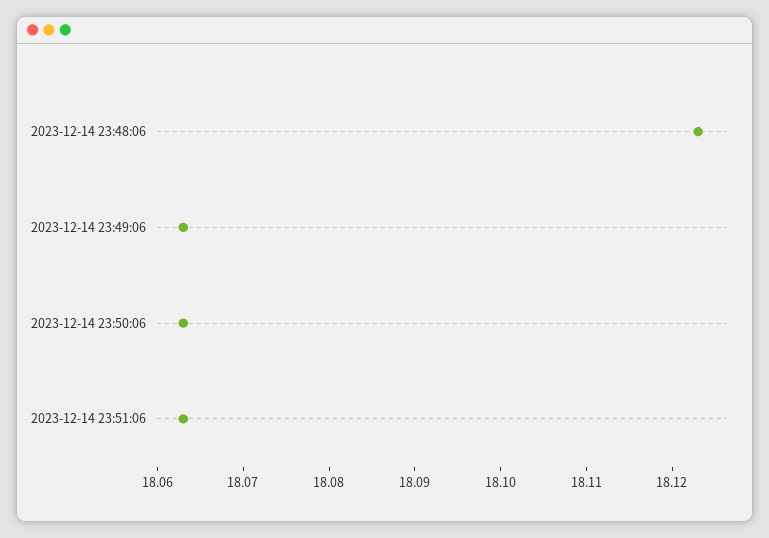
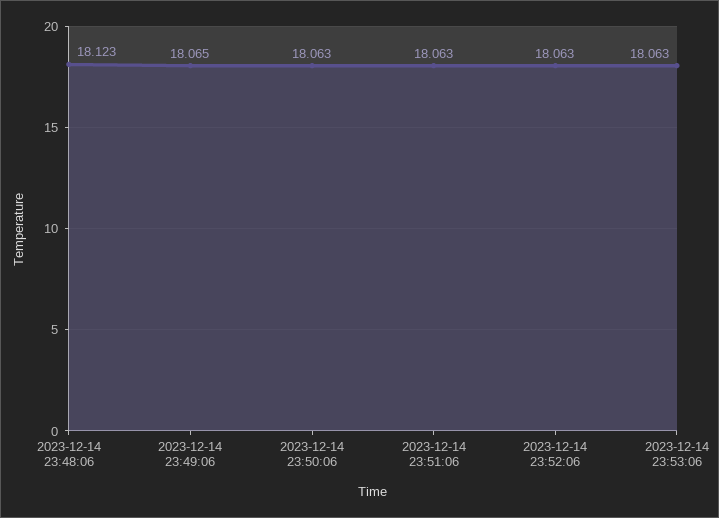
2023-12-14 23:49:06: 18.063 -> 18.065
2023-12-14 23:52:06: none -> 18.063
2023-12-14 23:53:06: none -> 18.063

